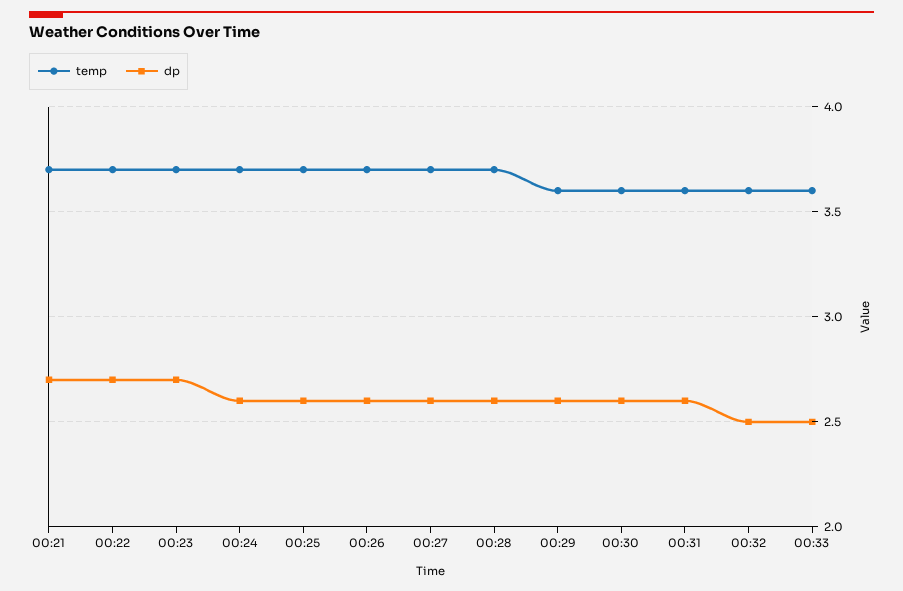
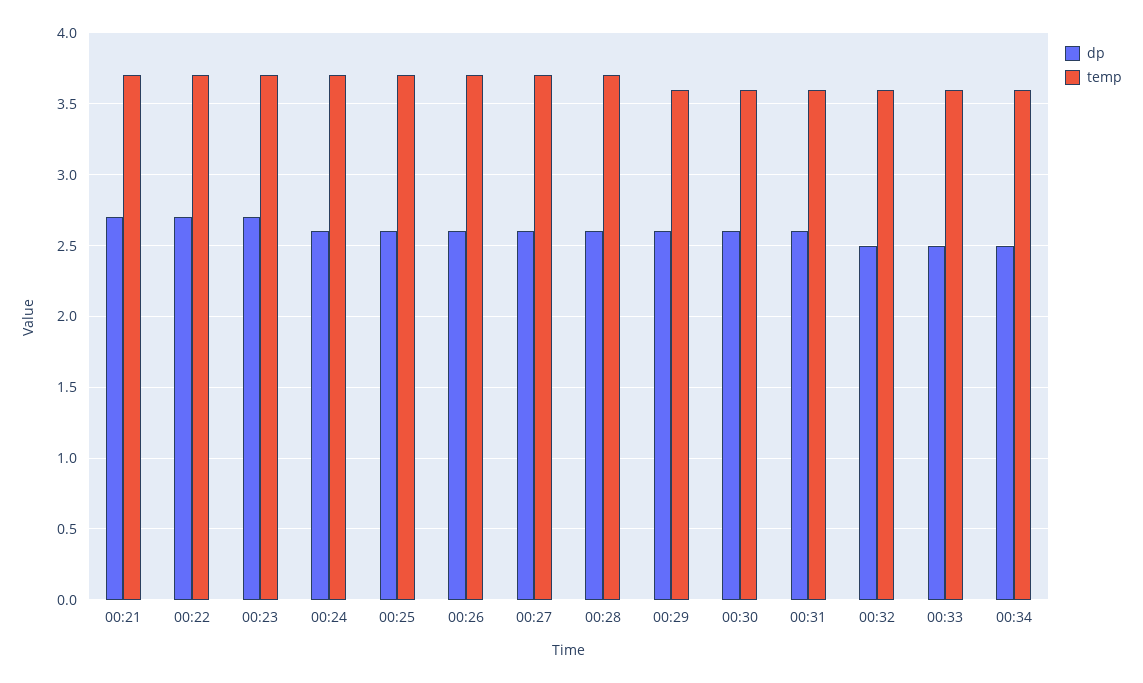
dp, 00:34: none -> 2.5
temp, 00:34: none -> 3.6

